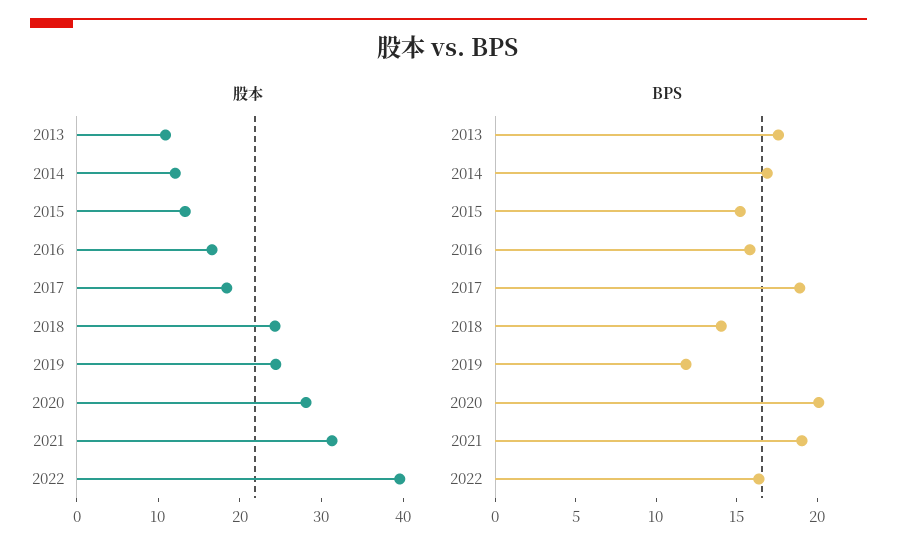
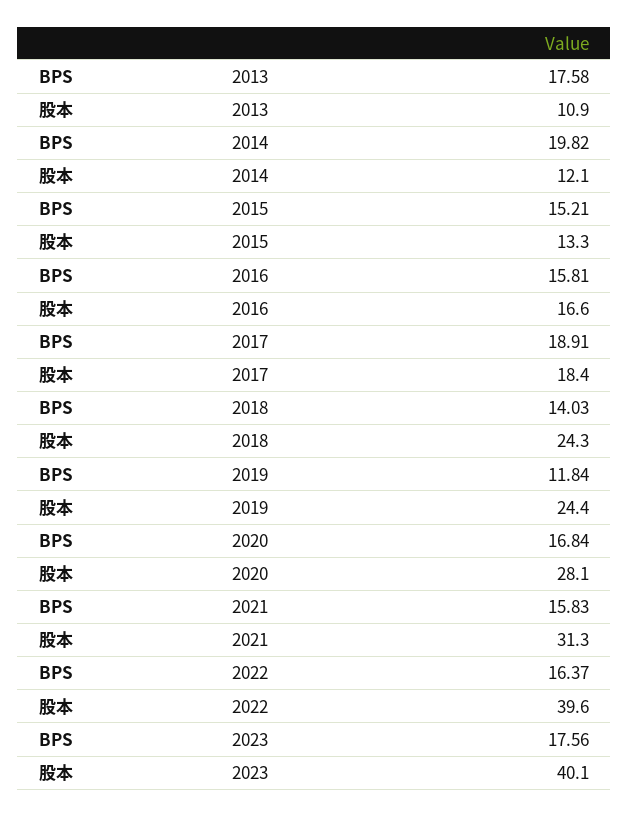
BPS, 2014: 17 -> 19.82
BPS, 2020: 20 -> 16.84
BPS, 2021: 19 -> 15.83
BPS, 2023: none -> 17.56
股本, 2023: none -> 40.1

